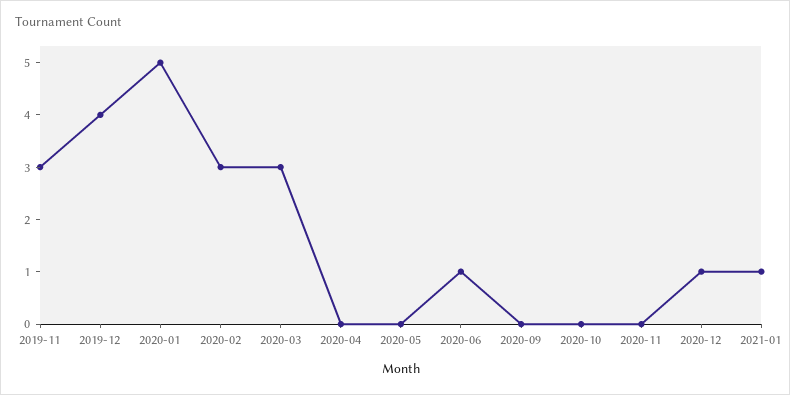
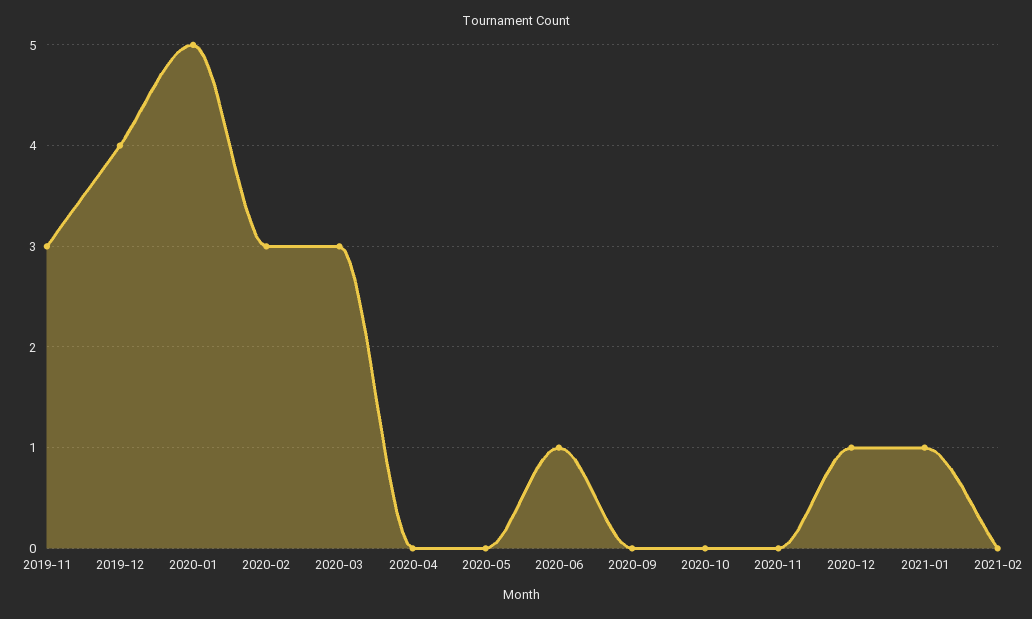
2021-02: none -> 0

